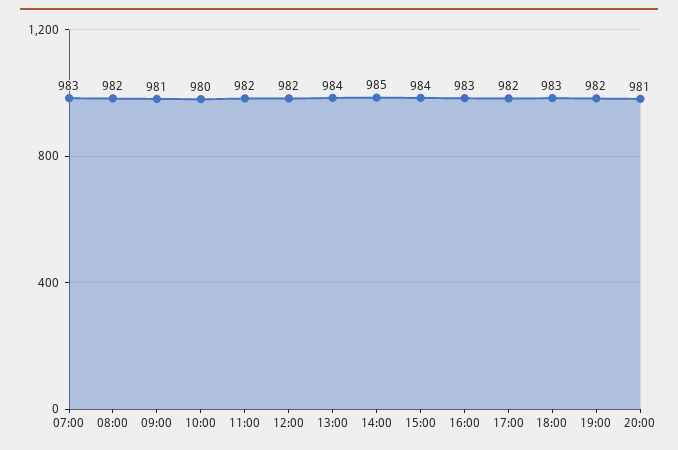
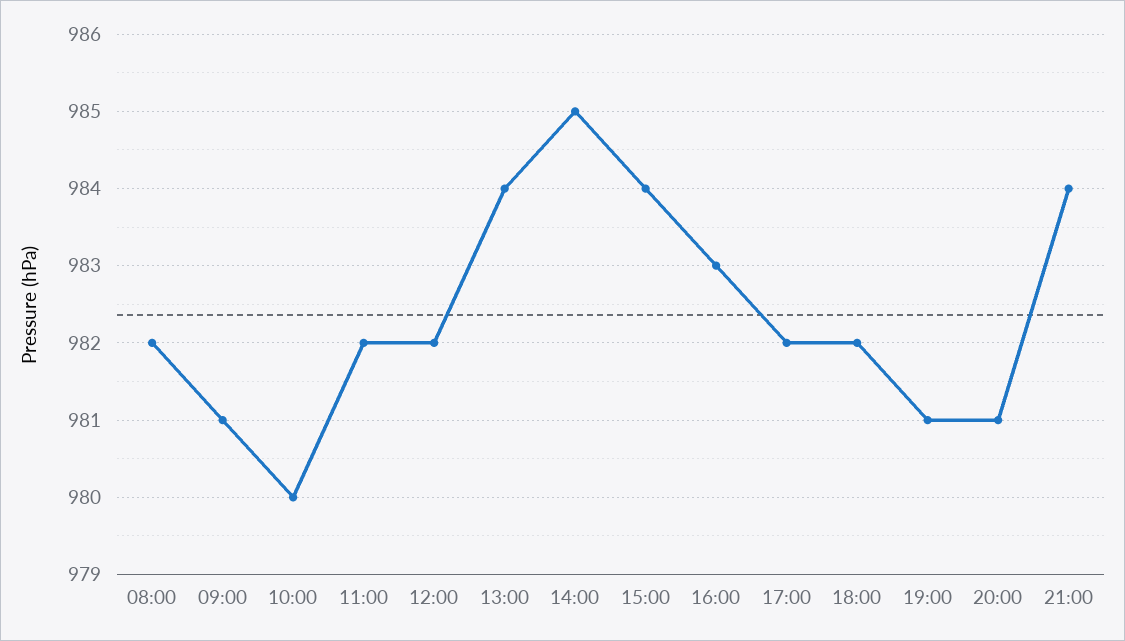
07:00: 983 -> none
18:00: 983 -> 982
19:00: 982 -> 981
21:00: none -> 984

